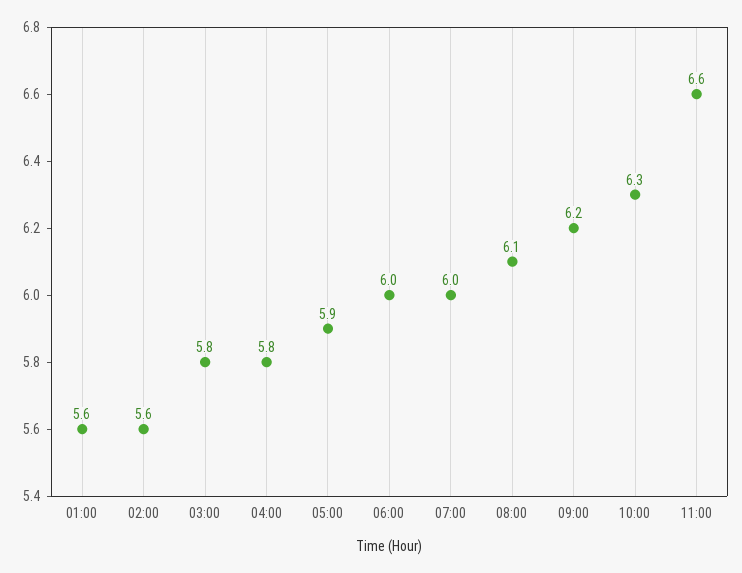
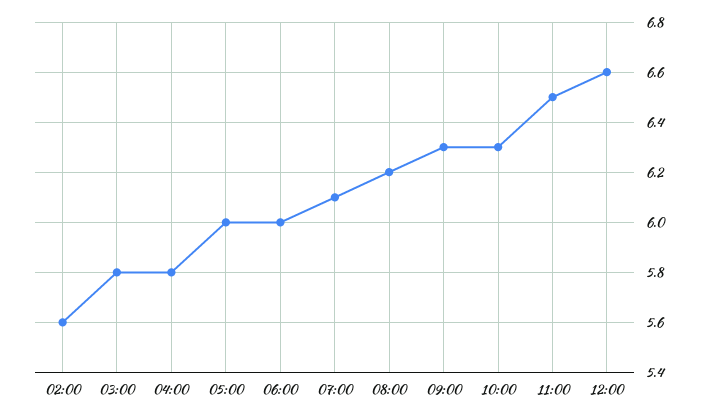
01:00: 5.6 -> none
05:00: 5.9 -> 6
07:00: 6 -> 6.1
08:00: 6.1 -> 6.2
09:00: 6.2 -> 6.3
11:00: 6.6 -> 6.5
12:00: none -> 6.6

